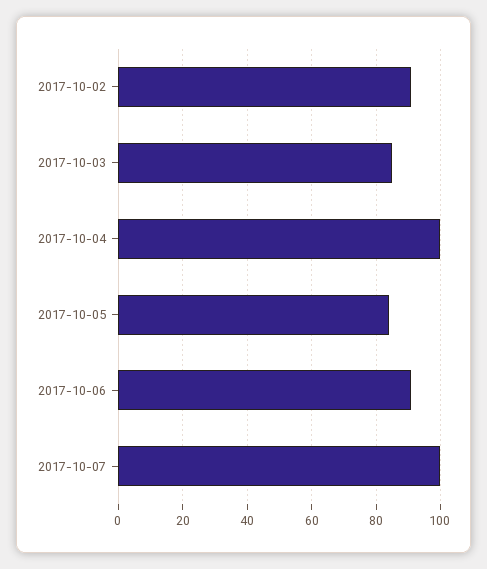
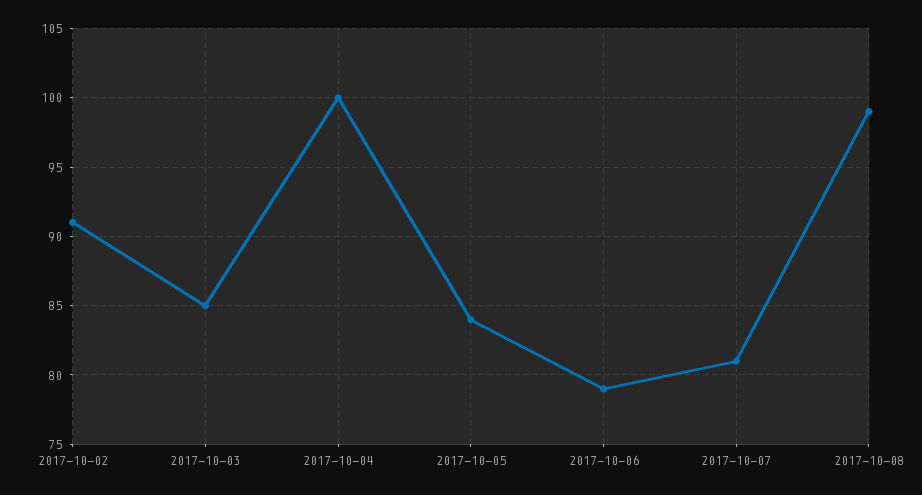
2017-10-06: 90 -> 79
2017-10-07: 100 -> 81
2017-10-08: none -> 99

